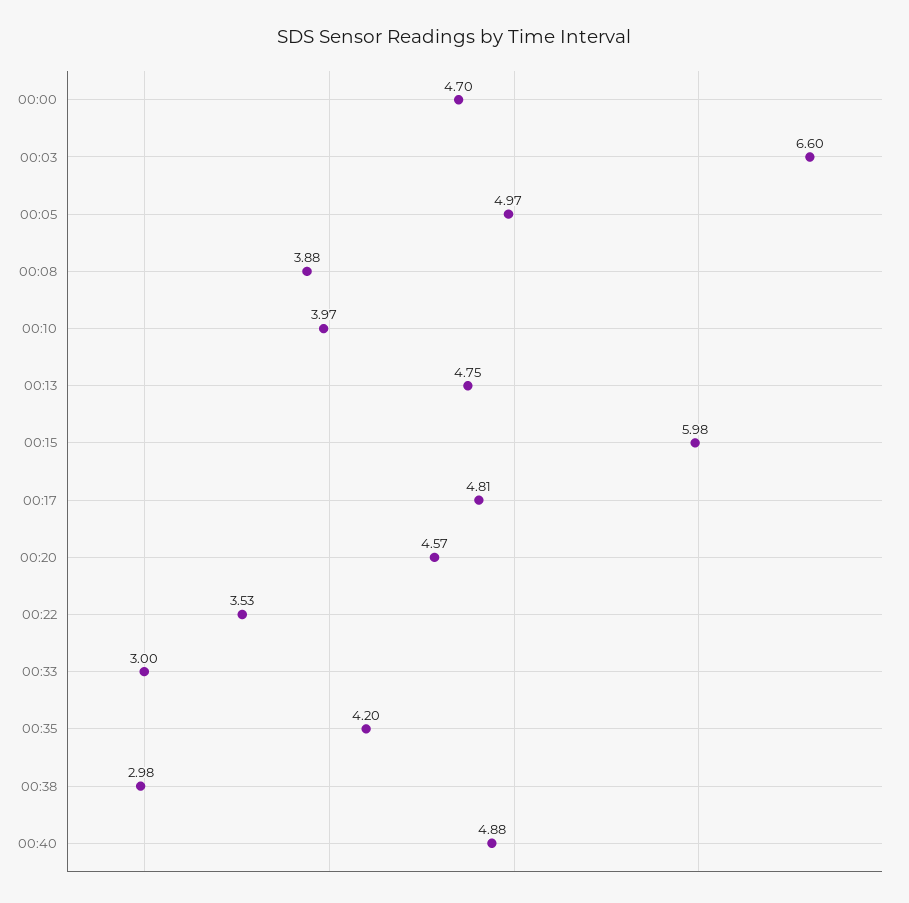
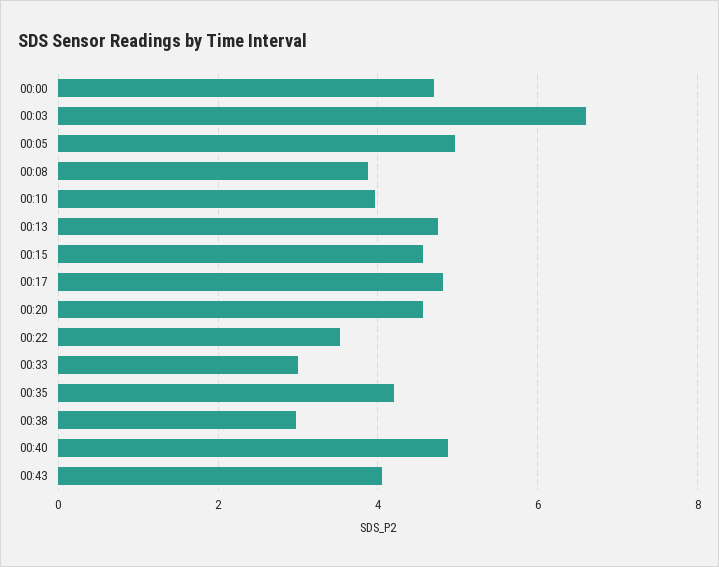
00:15: 5.98 -> 4.6
00:43: none -> 4

